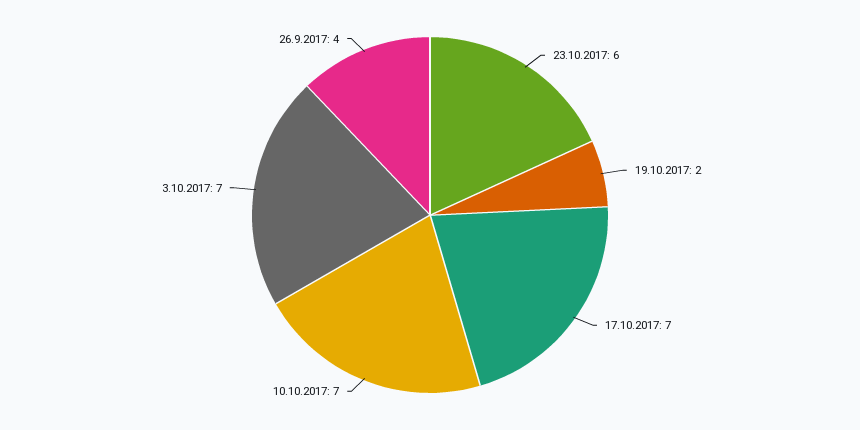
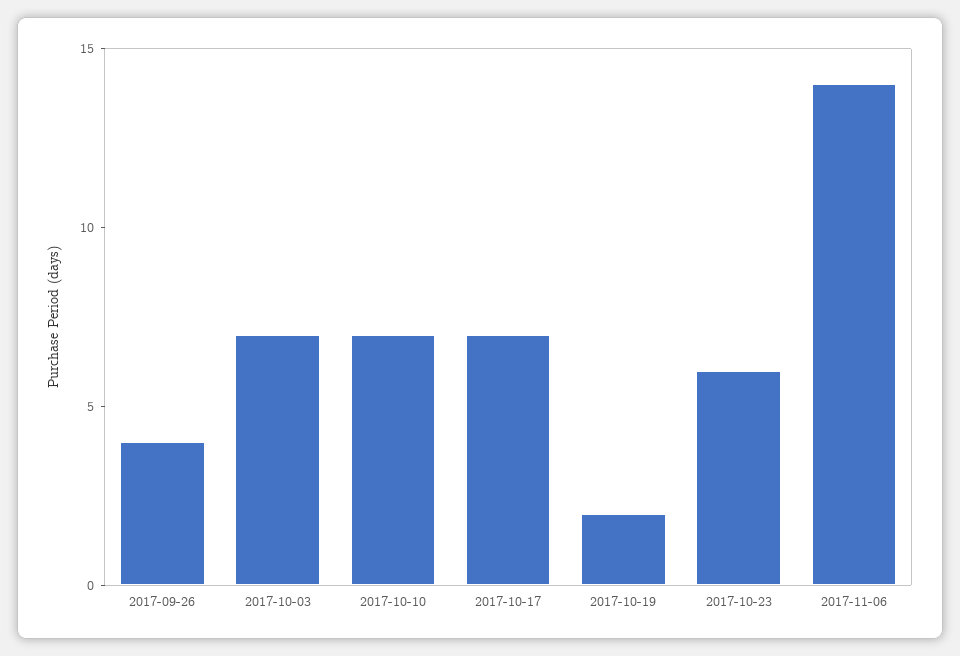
2017-11-06: none -> 14

